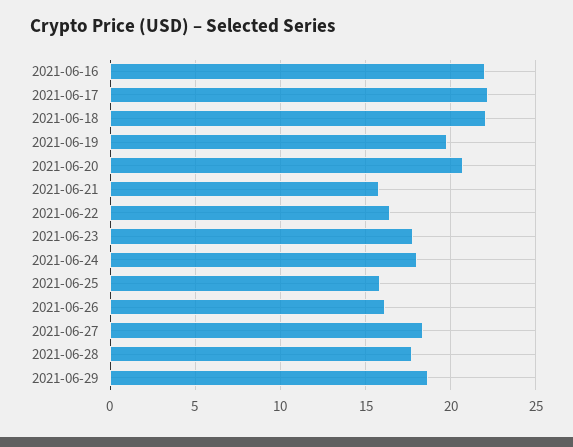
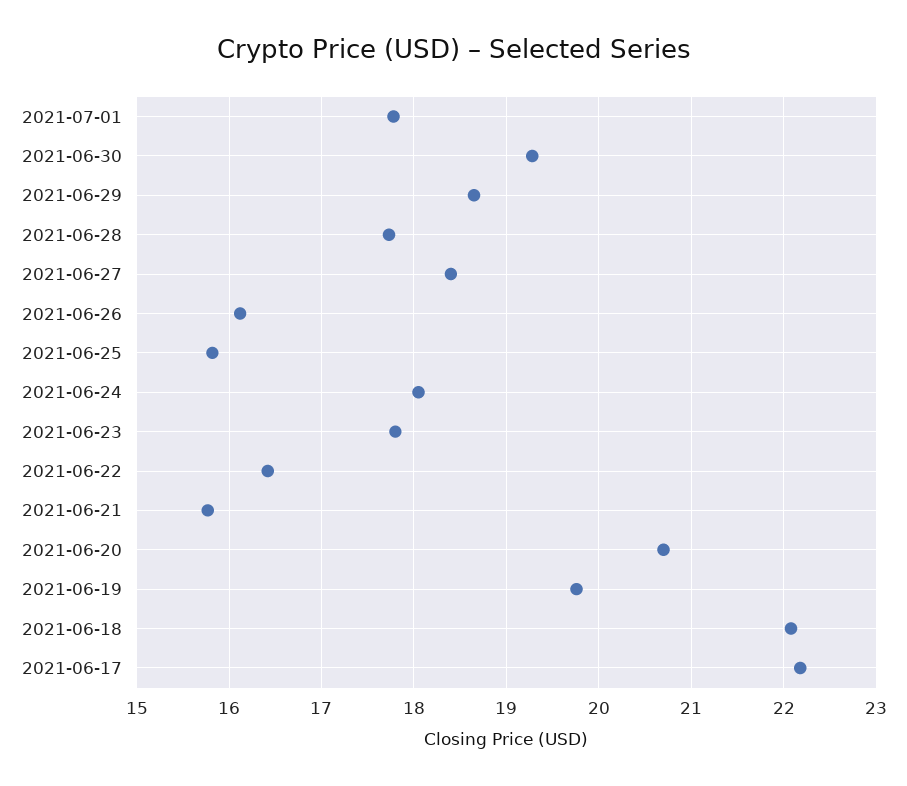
2021-06-16: 22 -> none
2021-07-01: none -> 17.8
2021-06-30: none -> 19.3

